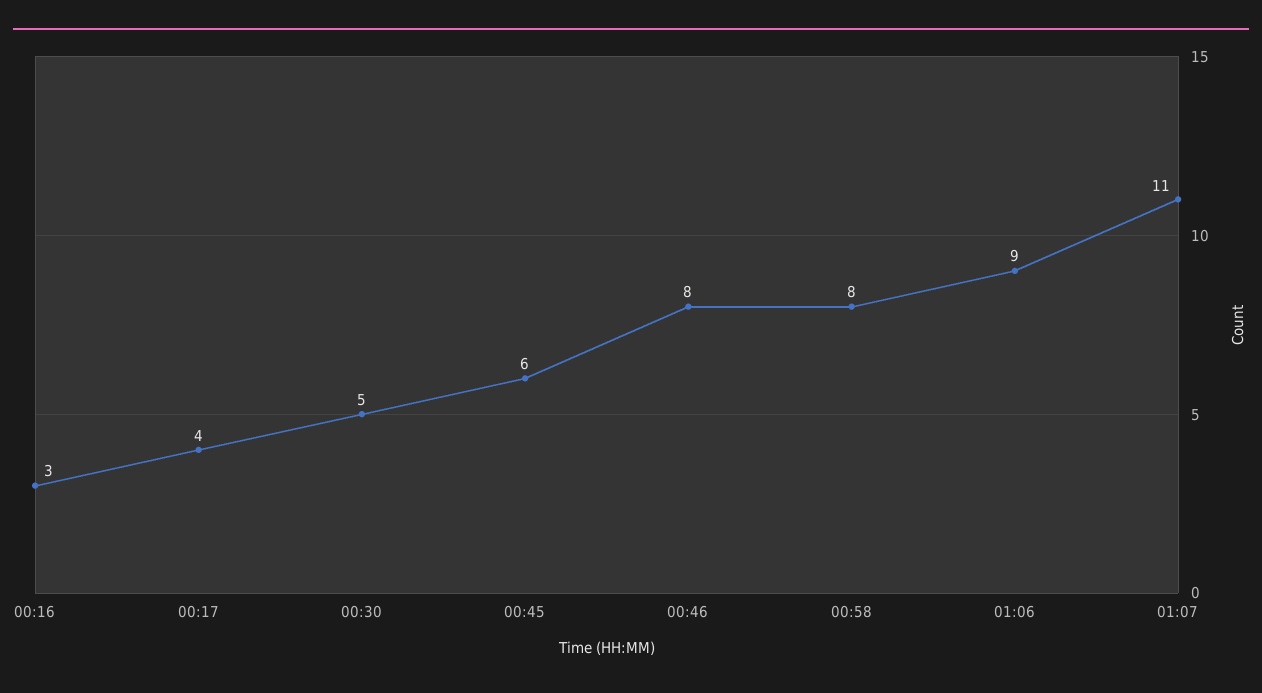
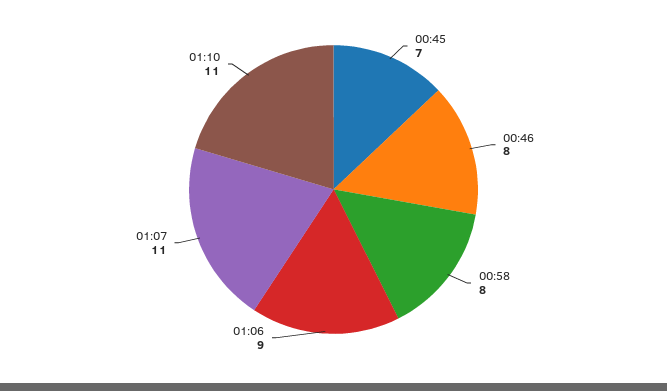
00:16: 3 -> none
00:17: 4 -> none
00:30: 5 -> none
00:45: 6 -> 7
01:10: none -> 11

